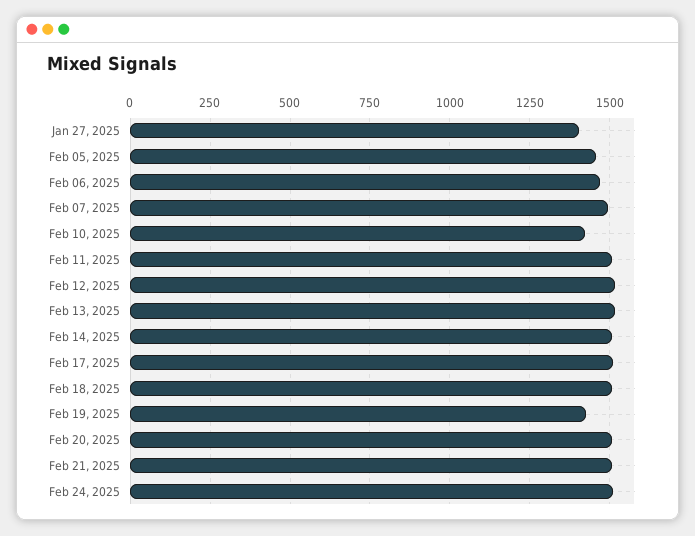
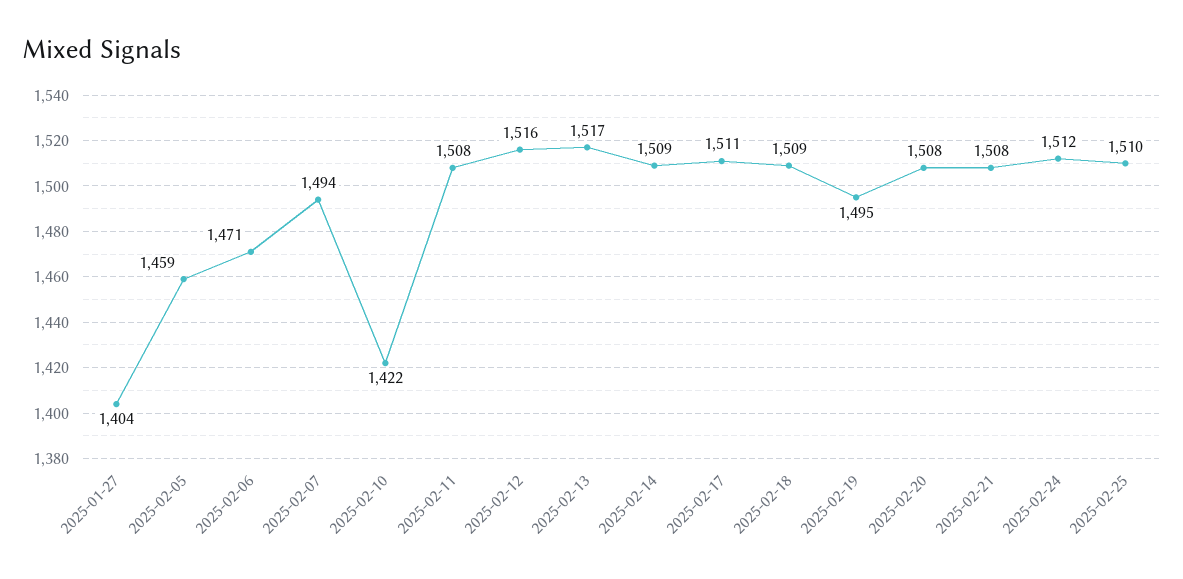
Feb 19, 2025: 1425 -> 1495
2025-02-25: none -> 1510

